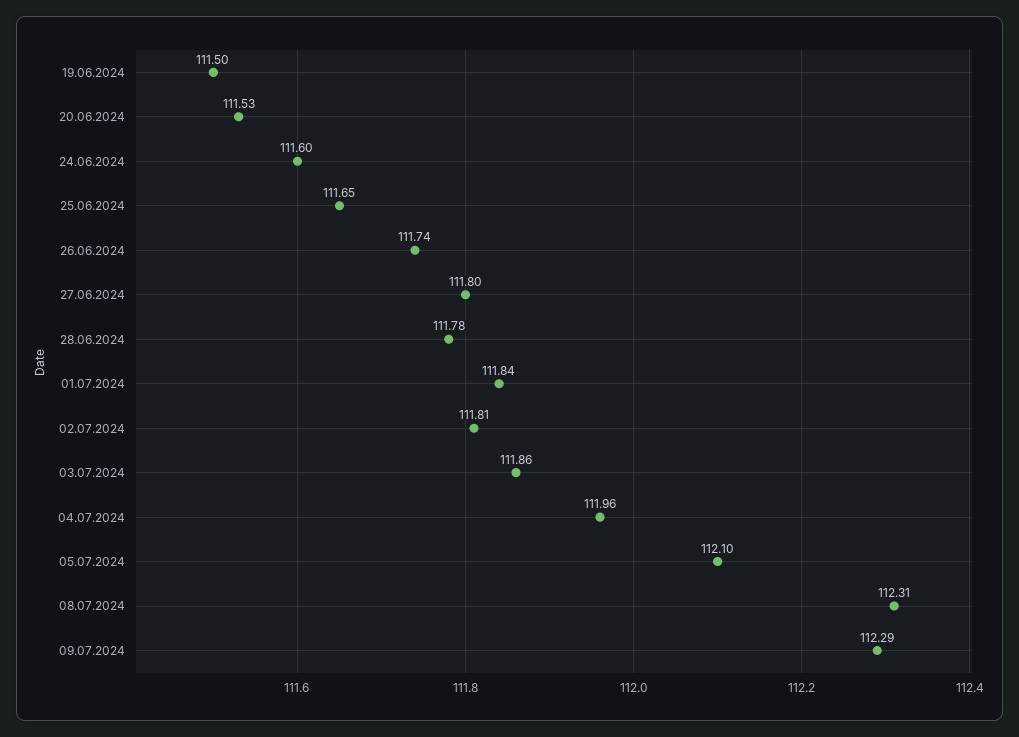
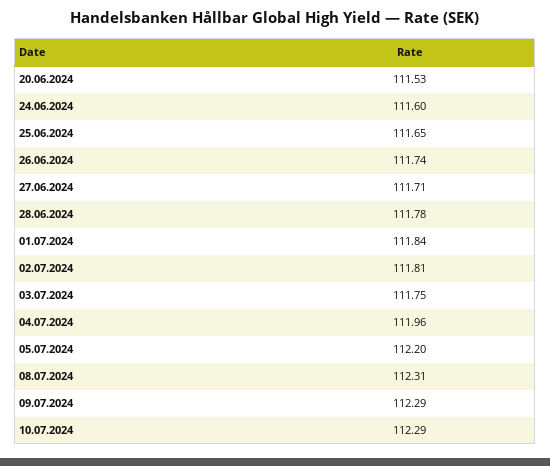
19.06.2024: 111.5 -> none
27.06.2024: 111.8 -> 111.71
03.07.2024: 111.86 -> 111.75
05.07.2024: 112.1 -> 112.2
10.07.2024: none -> 112.29

